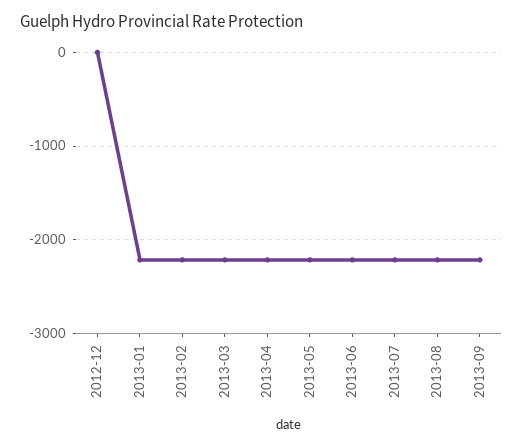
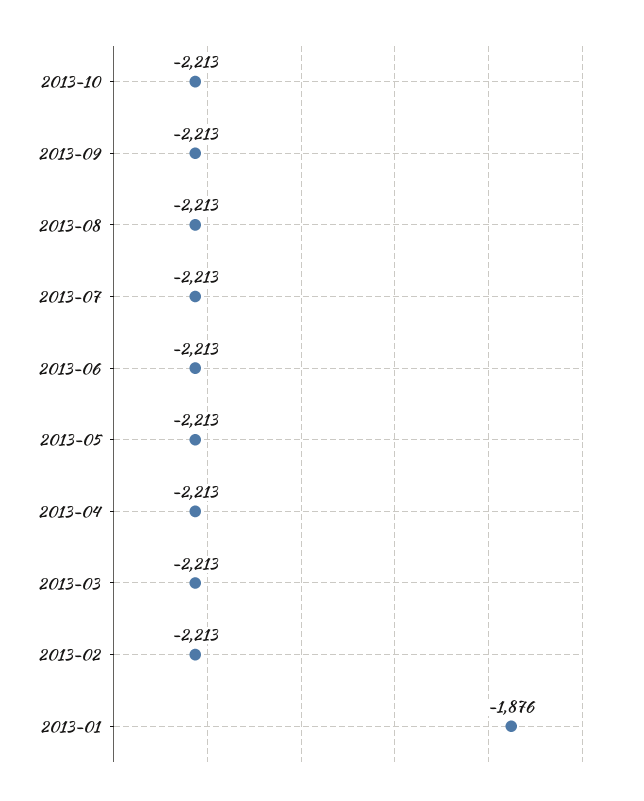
2012-12: 0 -> none
2013-01: -2200 -> -1876
2013-10: none -> -2213

